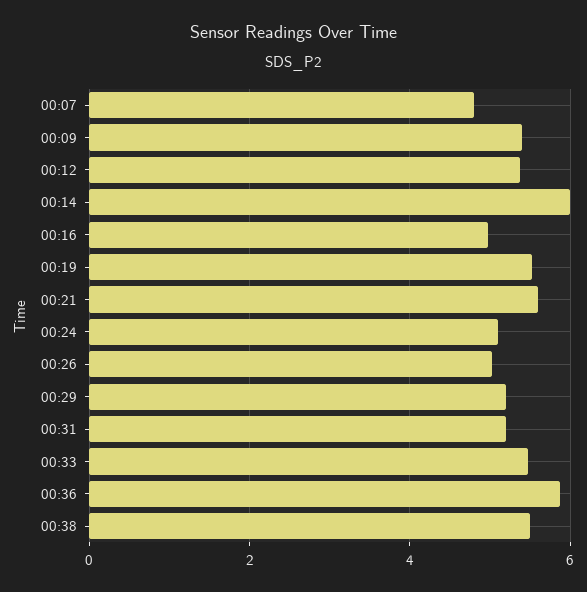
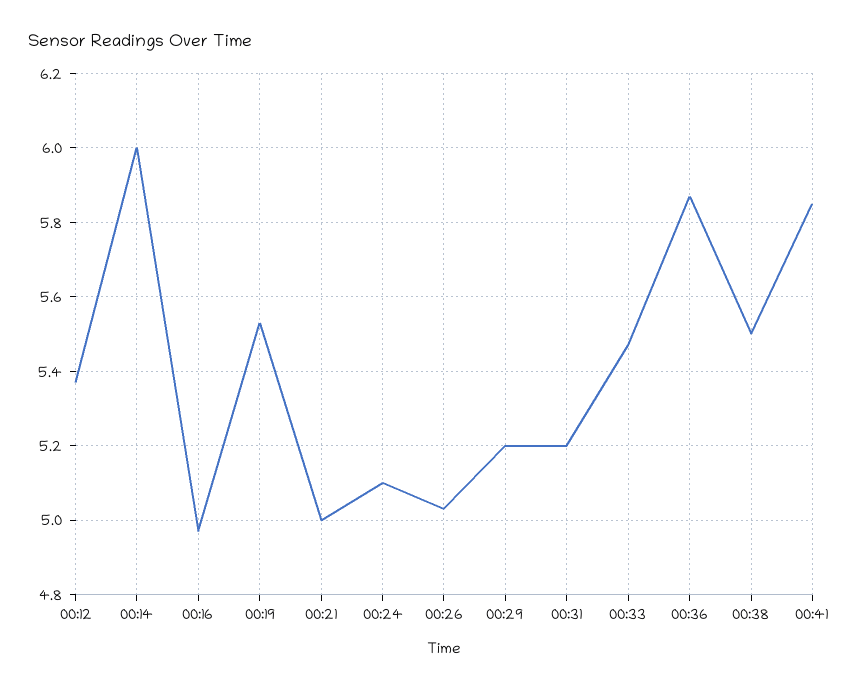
00:07: 4.8 -> none
00:09: 5.4 -> none
00:21: 5.6 -> 5
00:41: none -> 5.85

